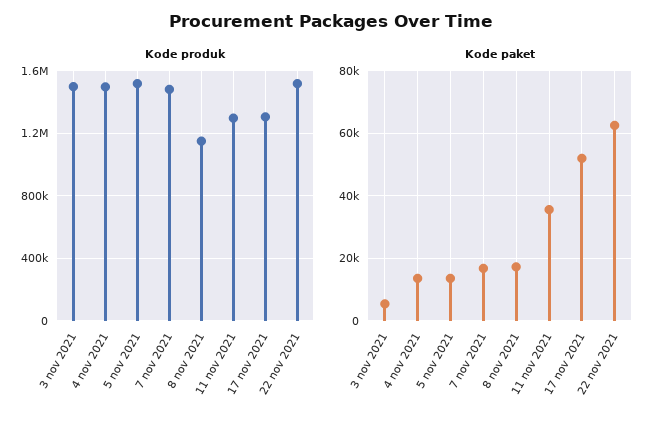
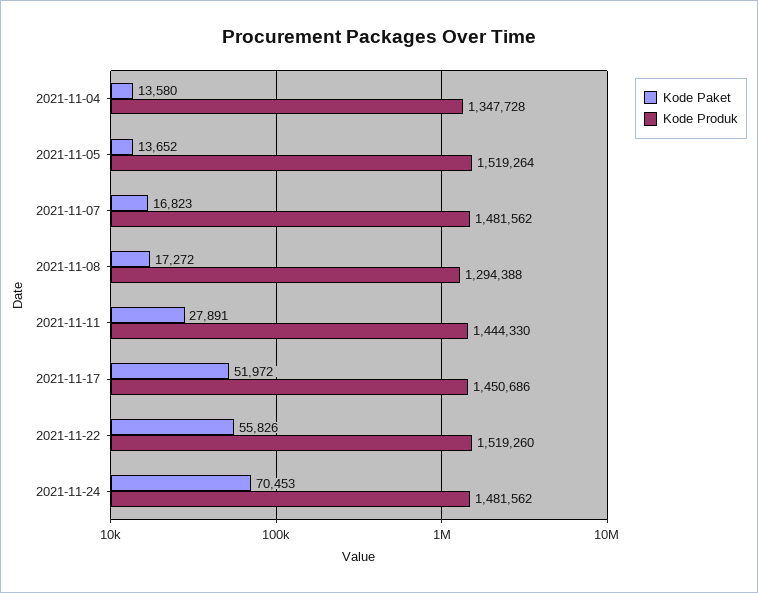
Kode produk, 3 nov 2021: 1500000 -> none
Kode produk, 4 nov 2021: 1500000 -> 1347728
Kode produk, 8 nov 2021: 1150000 -> 1294388
Kode produk, 11 nov 2021: 1300000 -> 1444330
Kode produk, 17 nov 2021: 1300000 -> 1450686
Kode paket, 3 nov 2021: 6000 -> none
Kode paket, 11 nov 2021: 36000 -> 27891
Kode paket, 22 nov 2021: 62000 -> 55826
Kode paket, 2021-11-24: none -> 70453
Kode produk, 2021-11-24: none -> 1481562

